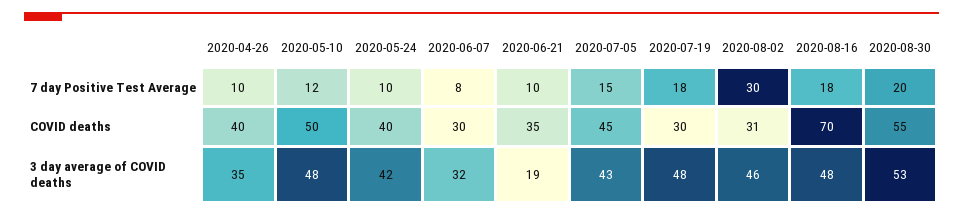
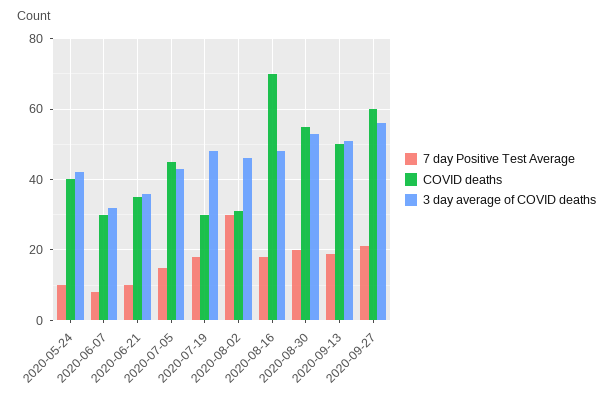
7 day Positive Test Average, 2020-04-26: 10 -> none
7 day Positive Test Average, 2020-05-10: 12 -> none
COVID deaths, 2020-04-26: 40 -> none
COVID deaths, 2020-05-10: 50 -> none
3 day average of COVID deaths, 2020-04-26: 35 -> none
3 day average of COVID deaths, 2020-05-10: 48 -> none
3 day average of COVID deaths, 2020-06-21: 19 -> 35
7 day Positive Test Average, 2020-09-13: none -> 20
COVID deaths, 2020-09-13: none -> 50
3 day average of COVID deaths, 2020-09-13: none -> 50
7 day Positive Test Average, 2020-09-27: none -> 20
COVID deaths, 2020-09-27: none -> 60
3 day average of COVID deaths, 2020-09-27: none -> 55

